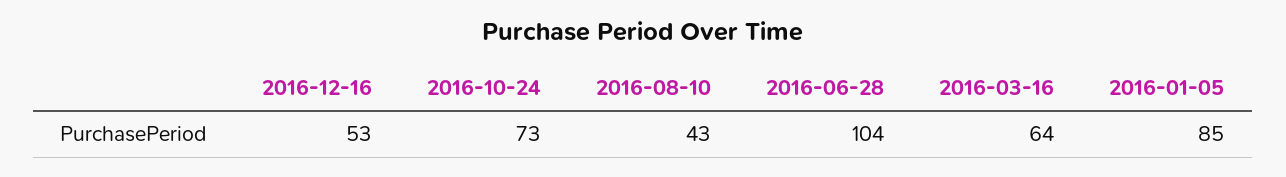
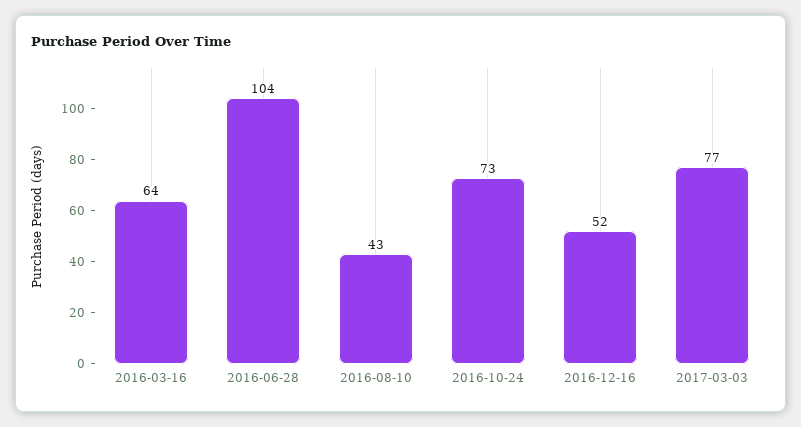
2016-12-16: 53 -> 52
2016-01-05: 85 -> none
2017-03-03: none -> 77

